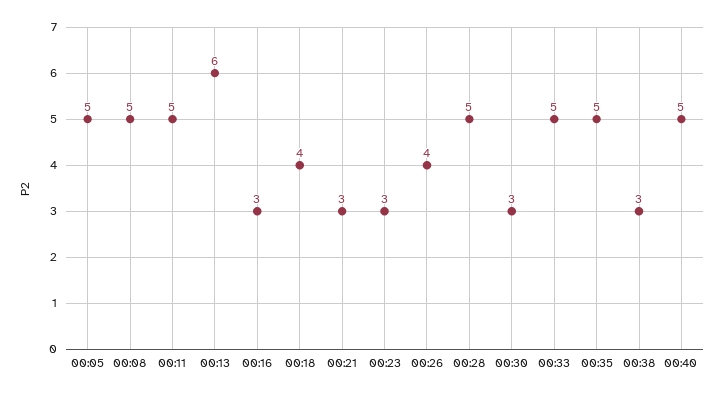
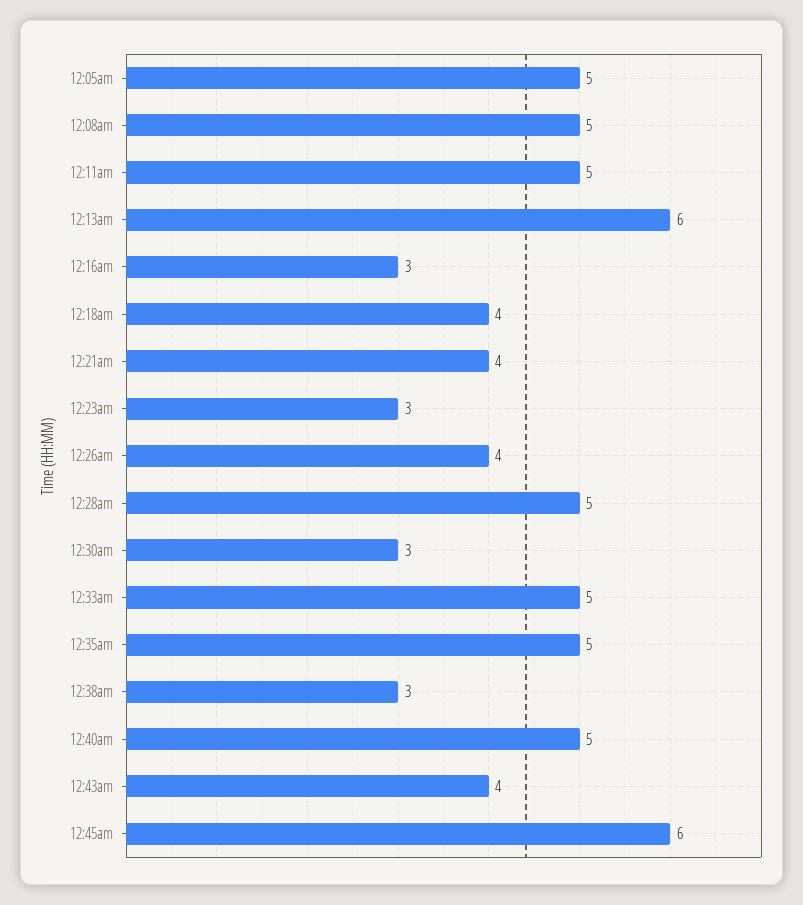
00:21: 3 -> 4
12:43am: none -> 4
12:45am: none -> 6

